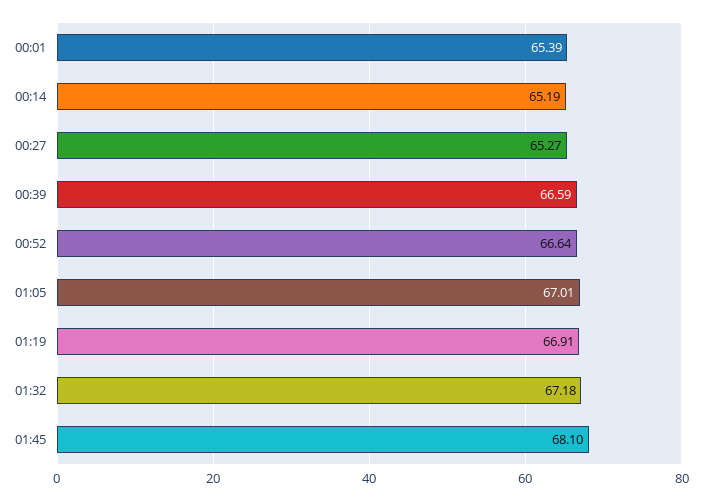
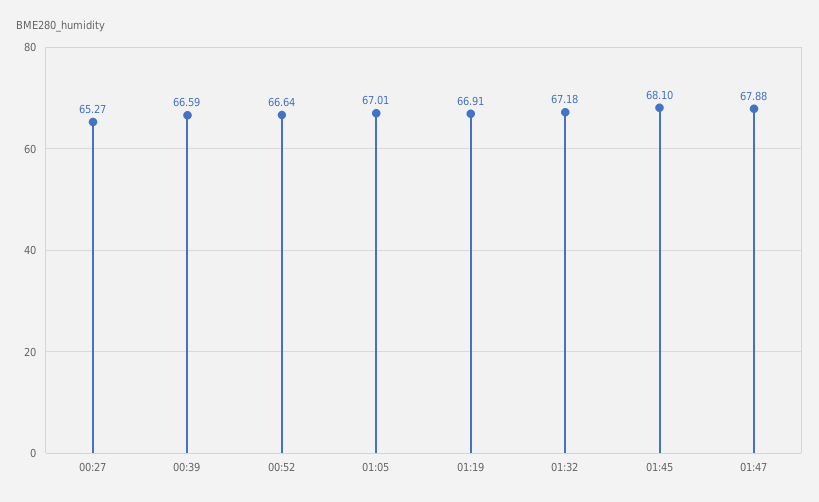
00:01: 65.39 -> none
00:14: 65.19 -> none
01:47: none -> 67.88

